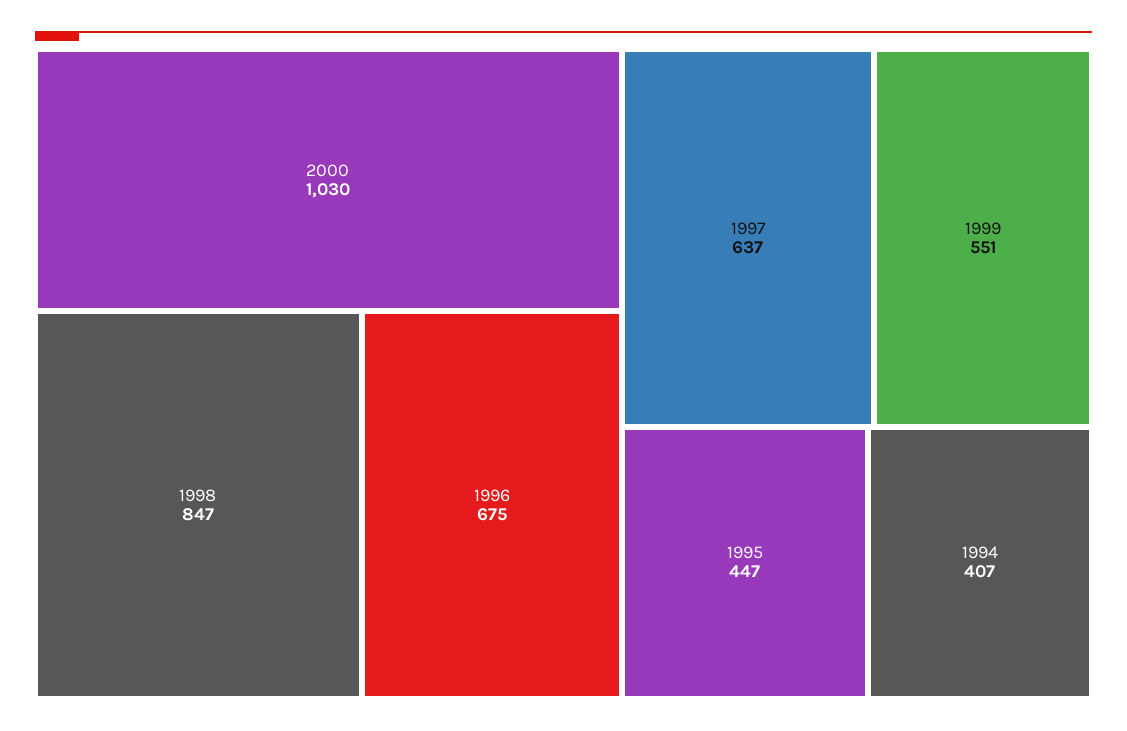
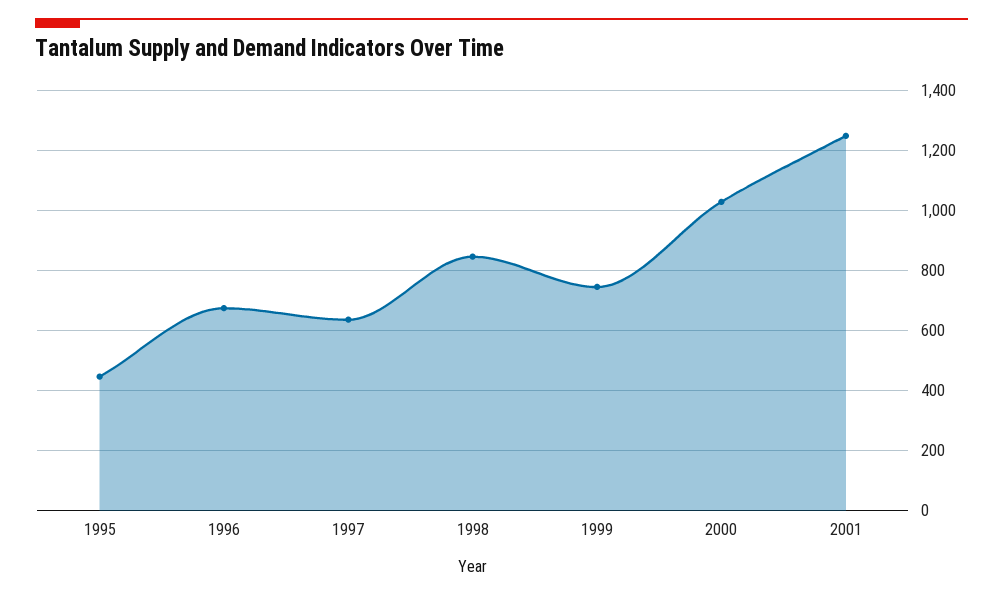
1999: 551 -> 750
1994: 407 -> none
2001: none -> 1250

